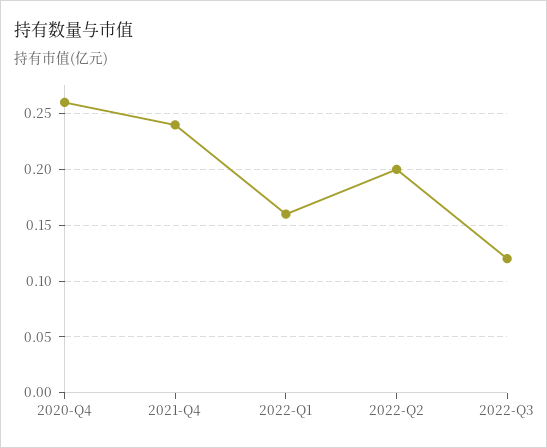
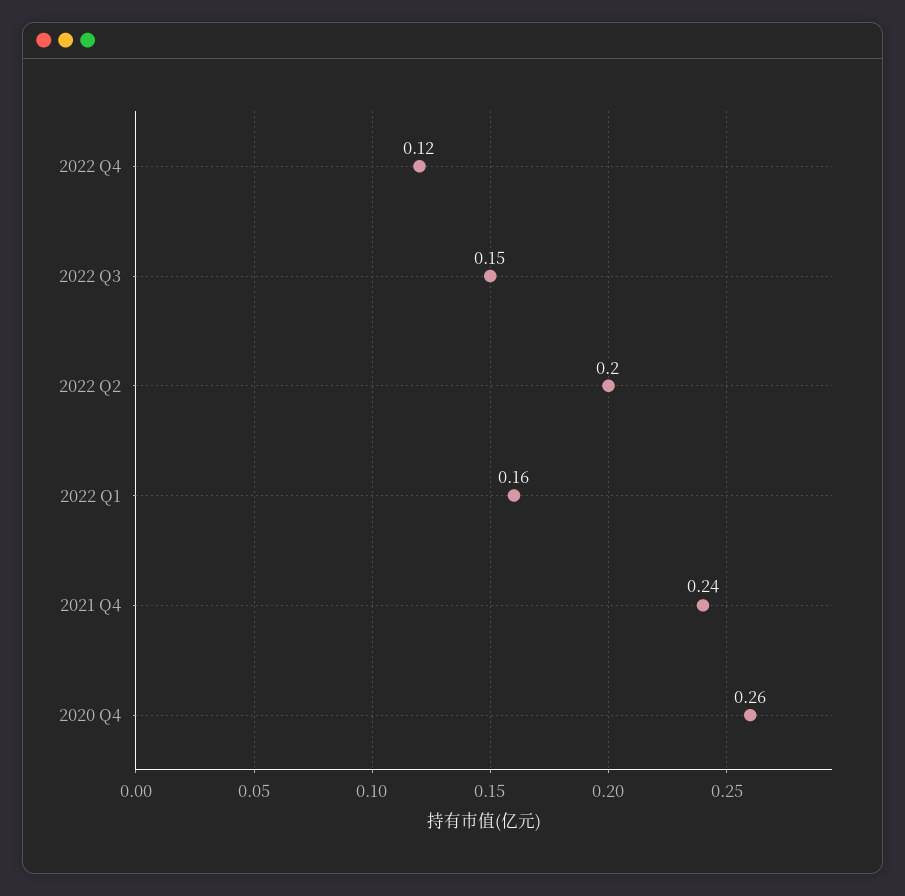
2022-Q3: 0.12 -> 0.15
2022 Q4: none -> 0.12

